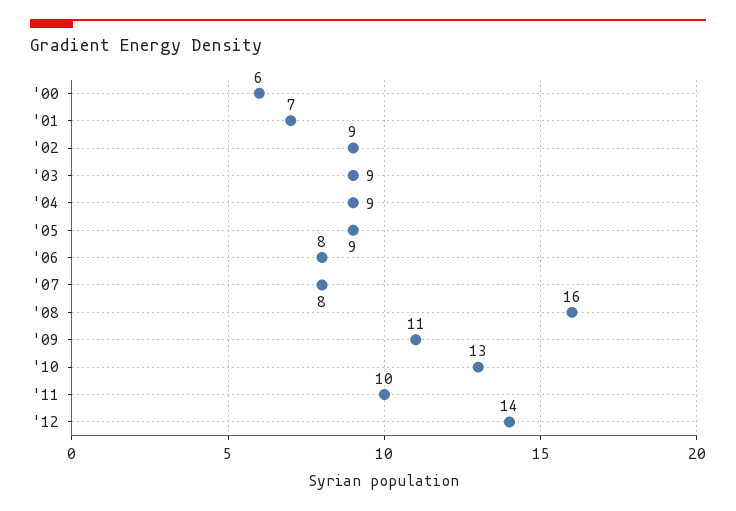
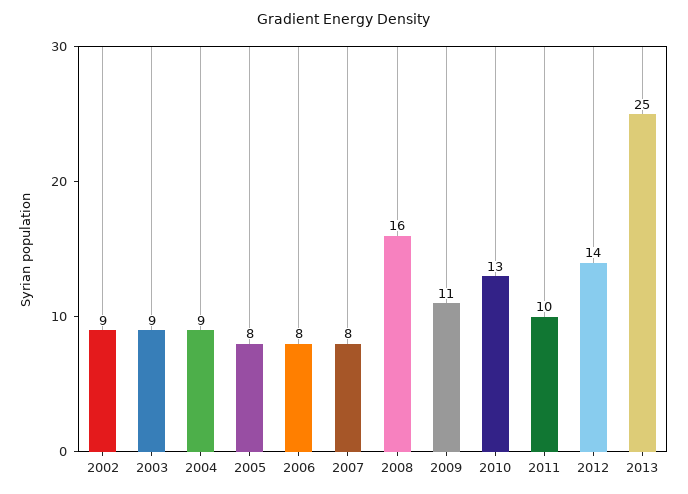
'00: 6 -> none
'01: 7 -> none
'05: 9 -> 8
2013: none -> 25

